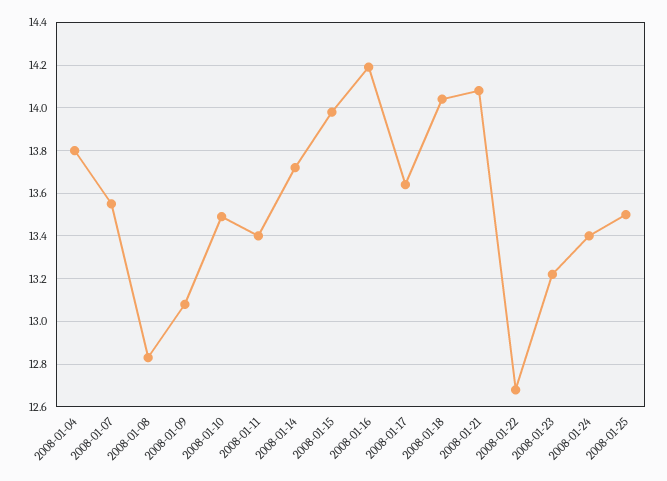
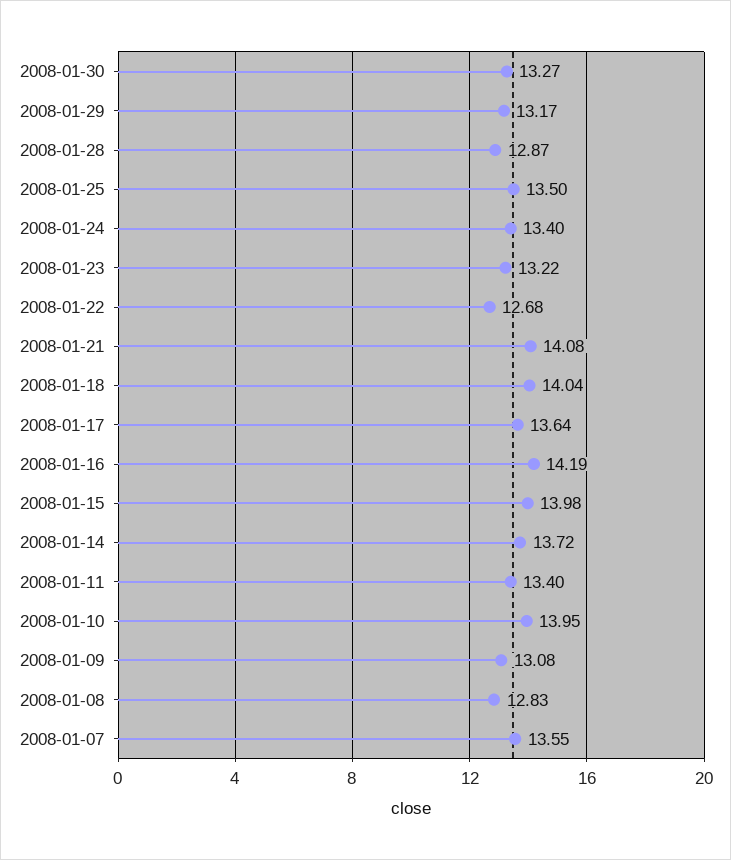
2008-01-04: 13.8 -> none
2008-01-10: 13.5 -> 13.95
2008-01-30: none -> 13.27
2008-01-29: none -> 13.17
2008-01-28: none -> 12.87

